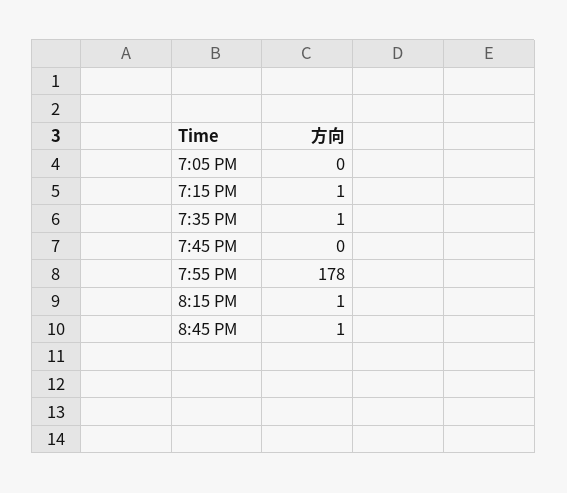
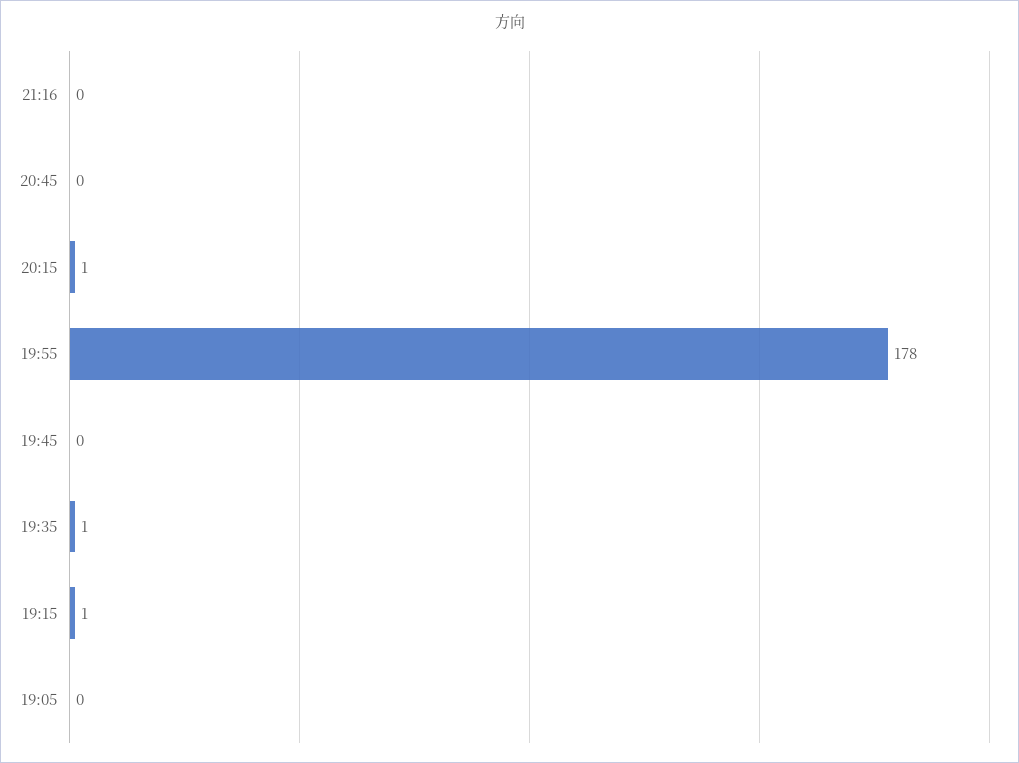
8:45 PM: 1 -> 0
21:16: none -> 0

